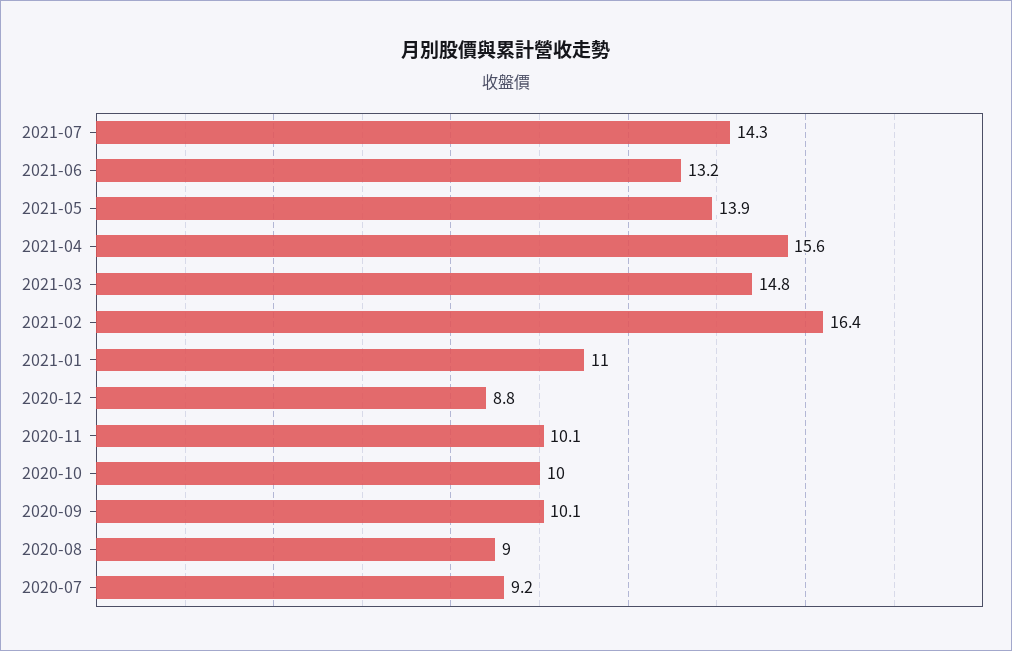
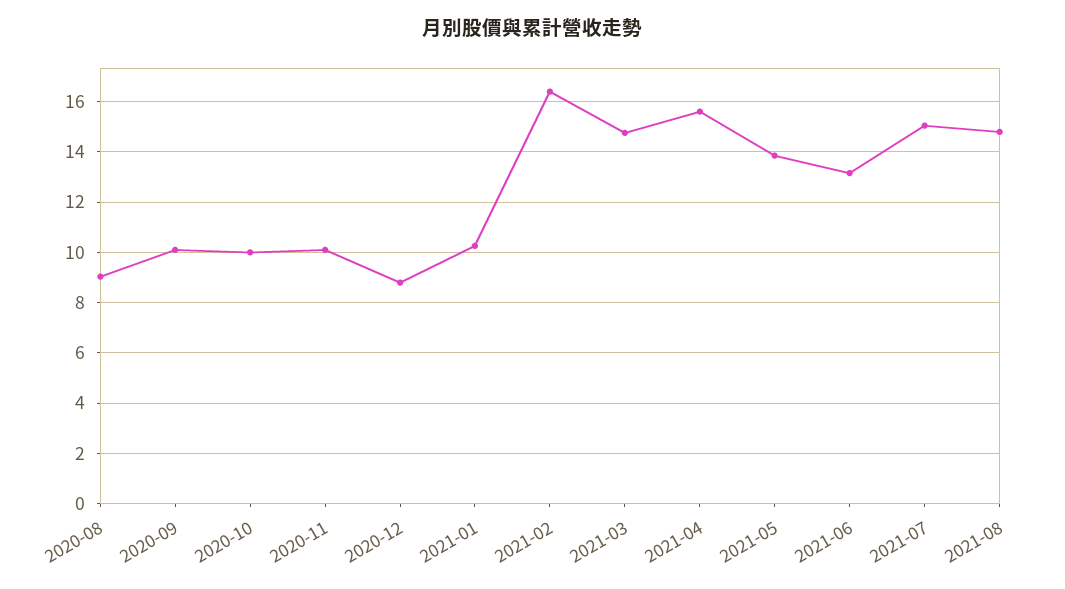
2021-07: 14.3 -> 15
2021-01: 11 -> 10.25
2020-07: 9.2 -> none
2021-08: none -> 14.75

